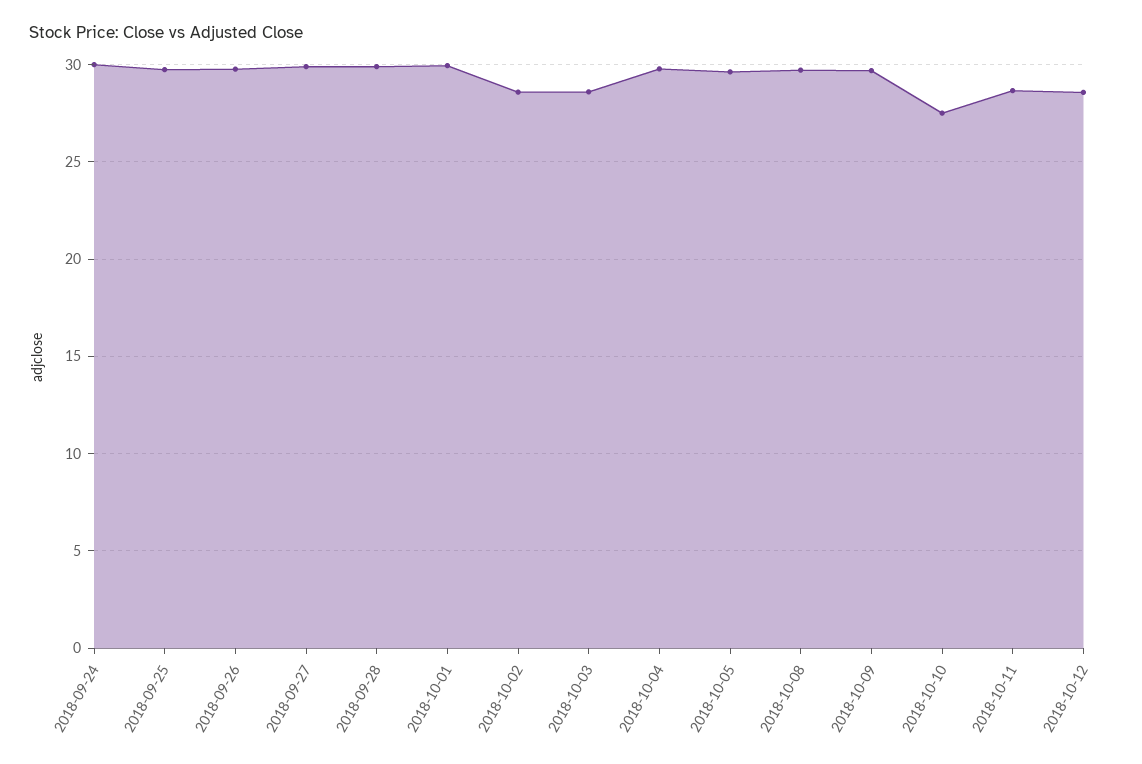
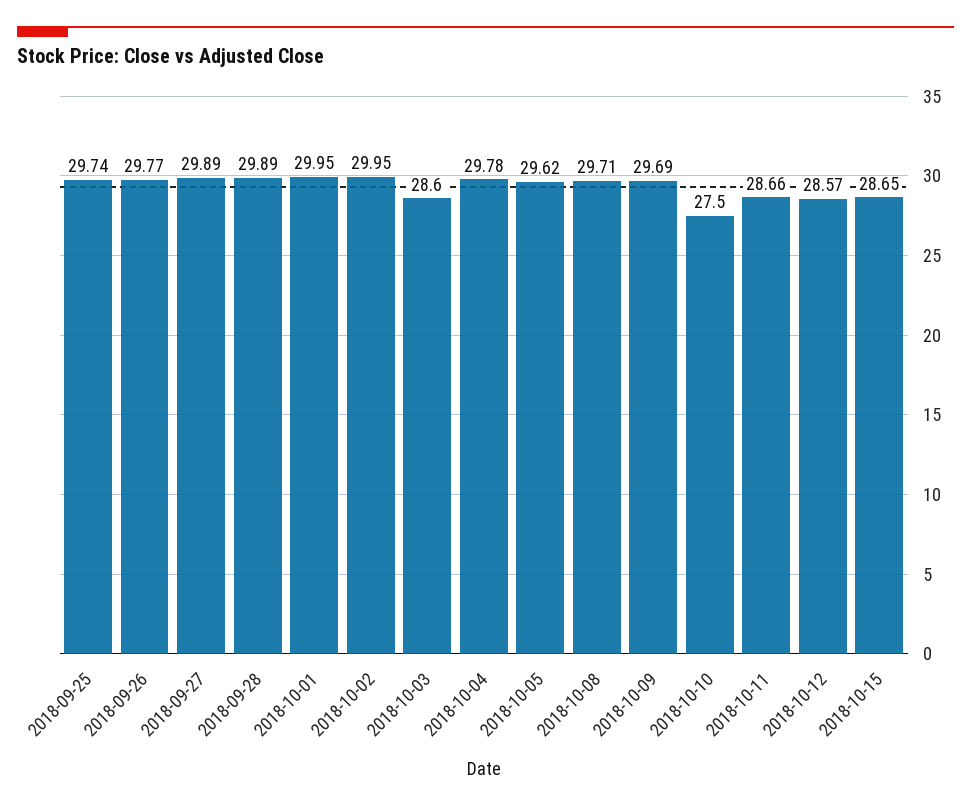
2018-09-24: 30 -> none
2018-10-02: 28.5 -> 29.95
2018-10-15: none -> 28.65

